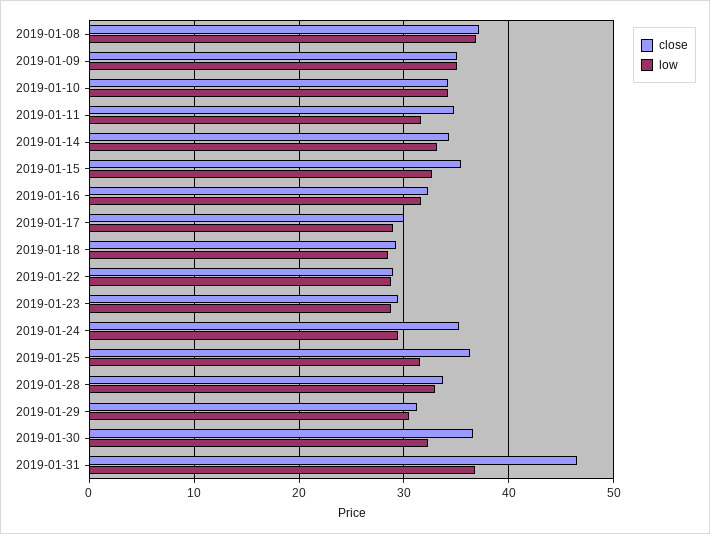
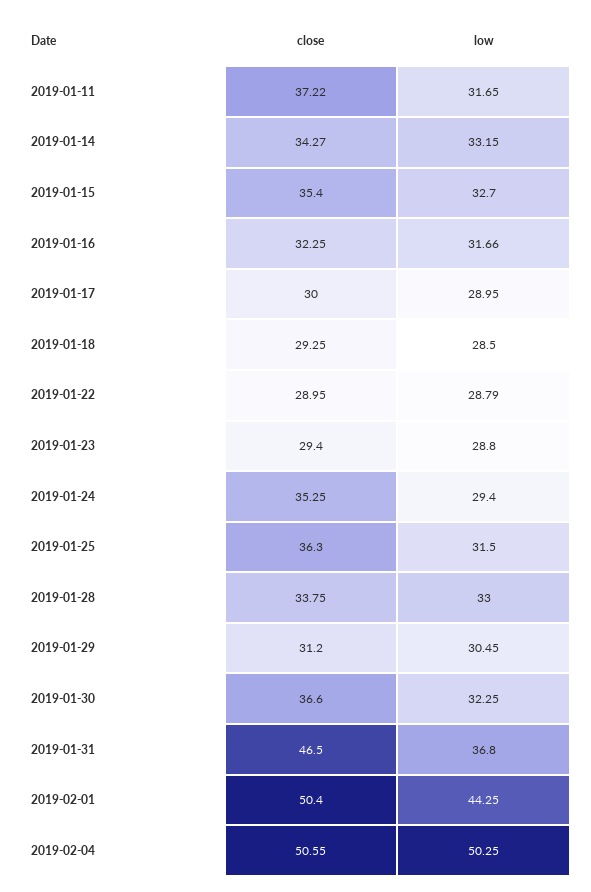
close, 2019-01-08: 37 -> none
low, 2019-01-08: 37 -> none
close, 2019-01-09: 35 -> none
low, 2019-01-09: 35 -> none
close, 2019-01-10: 34 -> none
low, 2019-01-10: 34 -> none
close, 2019-01-11: 35 -> 37.22
close, 2019-02-01: none -> 50.4
low, 2019-02-01: none -> 44.25
close, 2019-02-04: none -> 50.55
low, 2019-02-04: none -> 50.25

